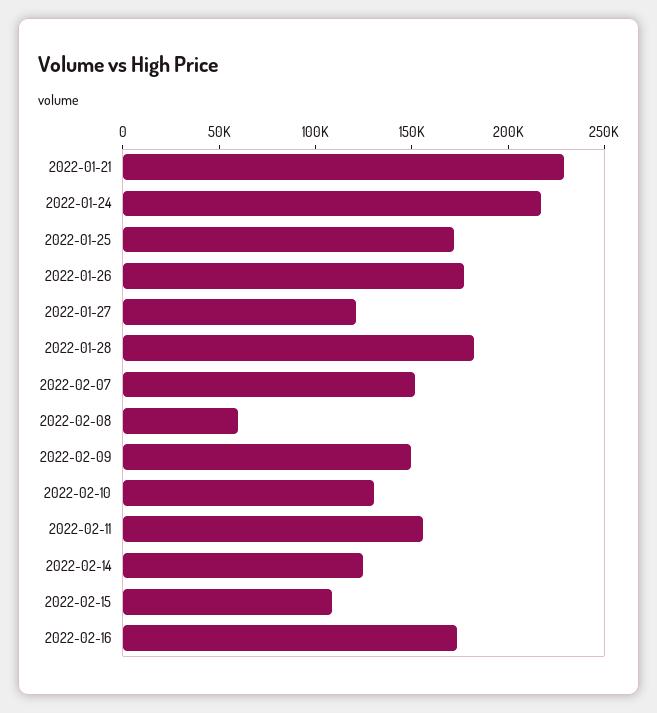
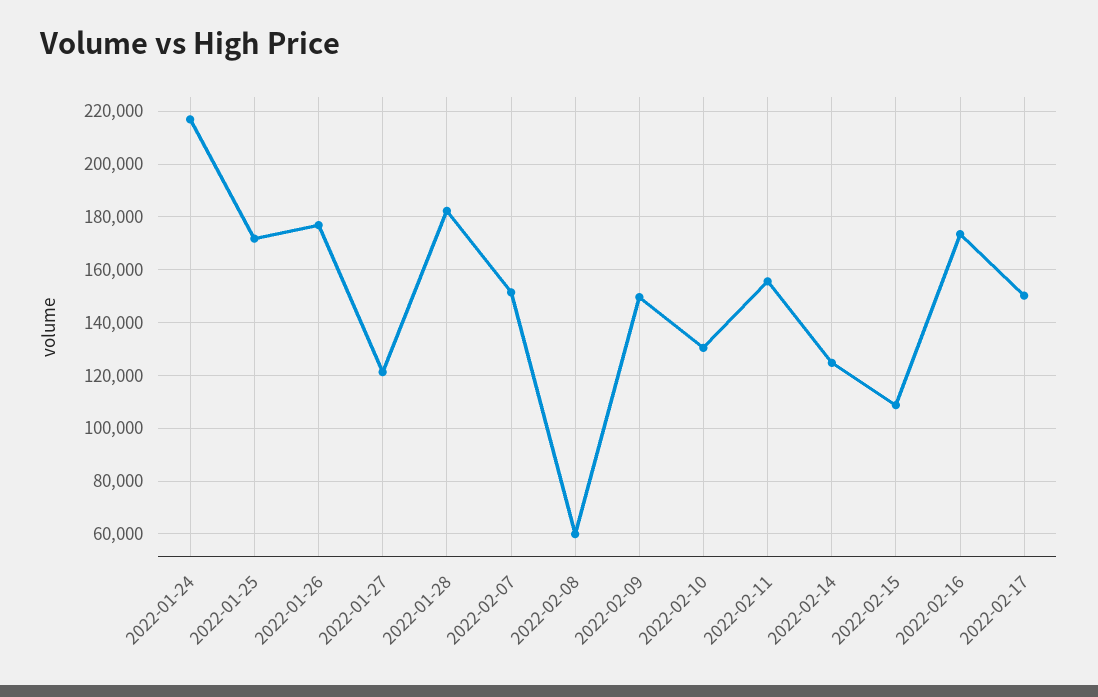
2022-01-21: 230000 -> none
2022-02-17: none -> 150000

